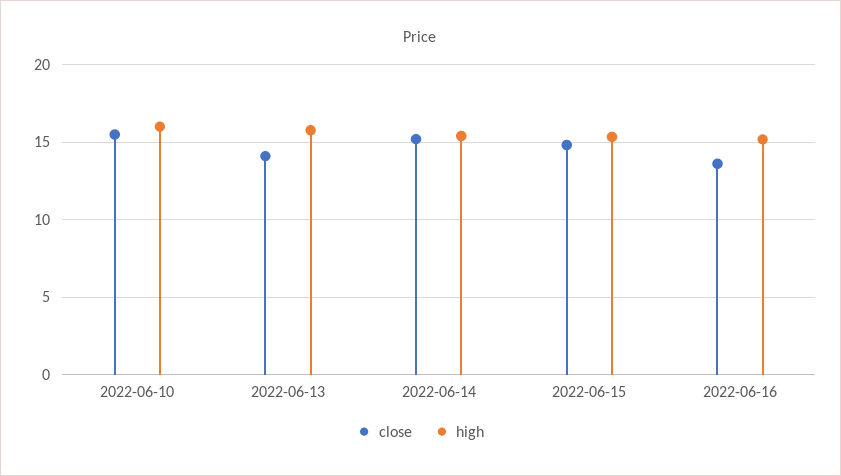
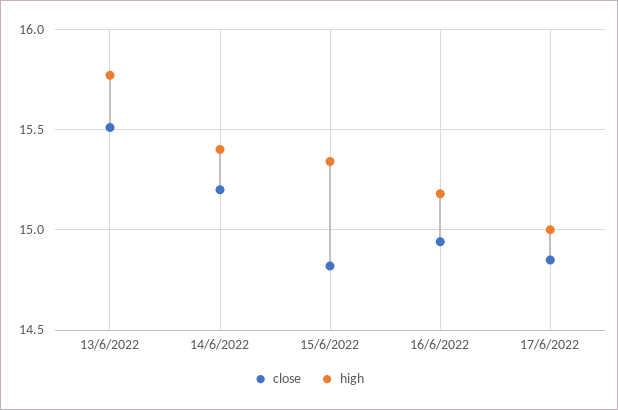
close, 2022-06-10: 15.5 -> none
high, 2022-06-10: 16 -> none
close, 2022-06-13: 14 -> 15.5
close, 2022-06-16: 13.5 -> 14.95
close, 17/6/2022: none -> 14.85
high, 17/6/2022: none -> 15

